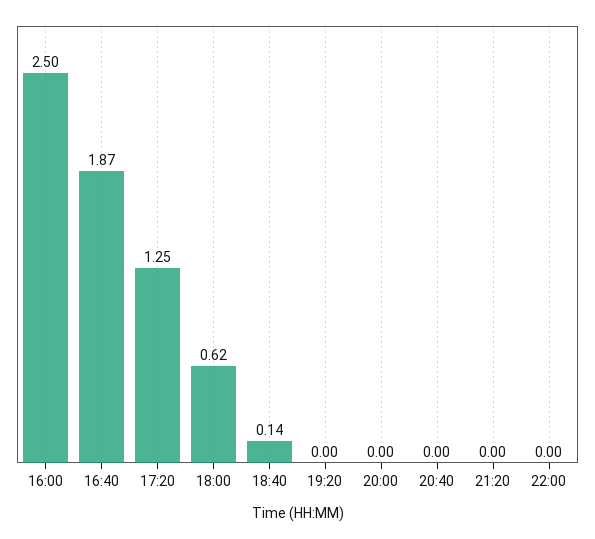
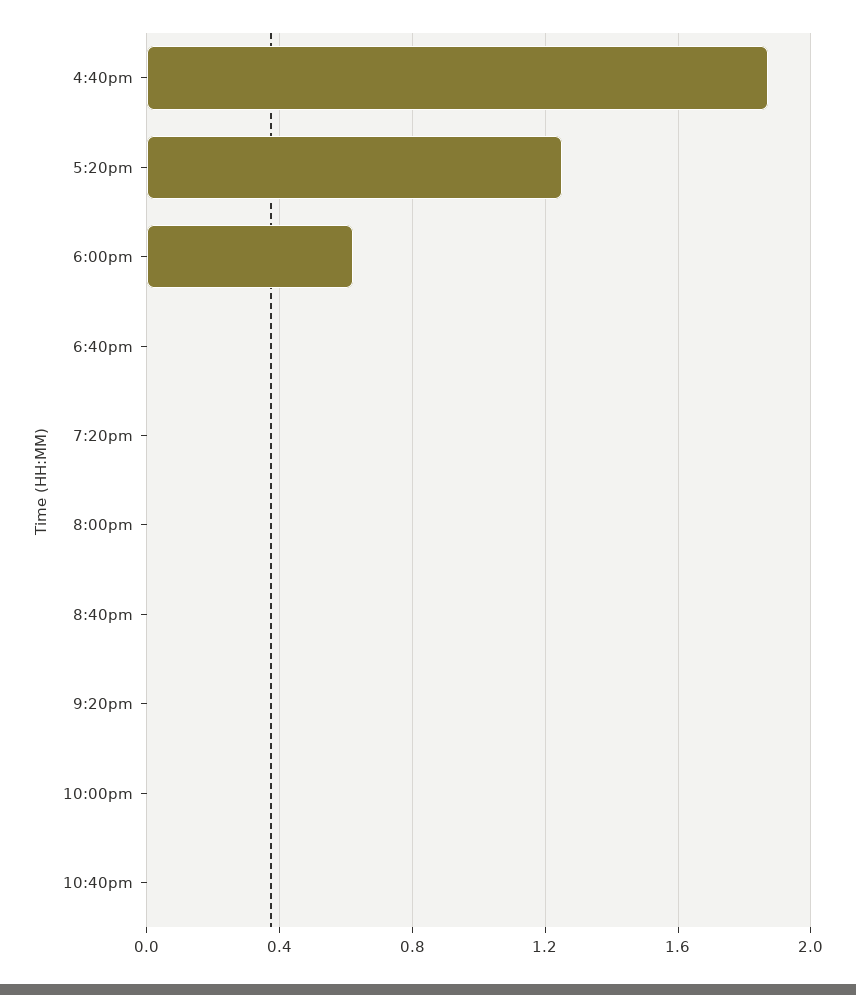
16:00: 2.5 -> none
18:40: 0.14 -> 0
10:40pm: none -> 0

